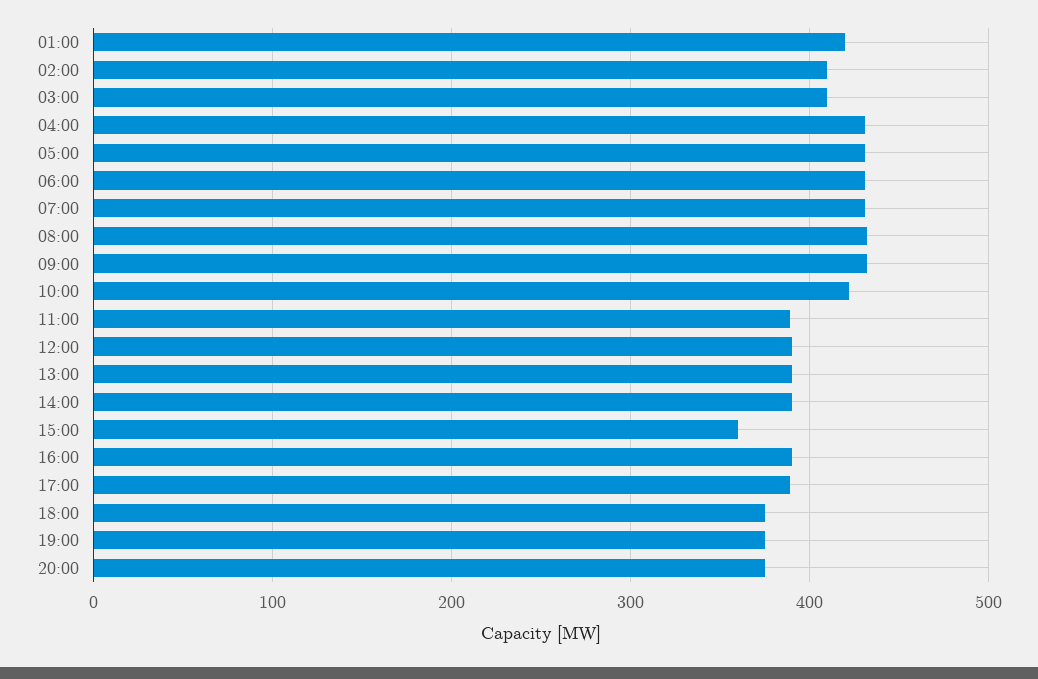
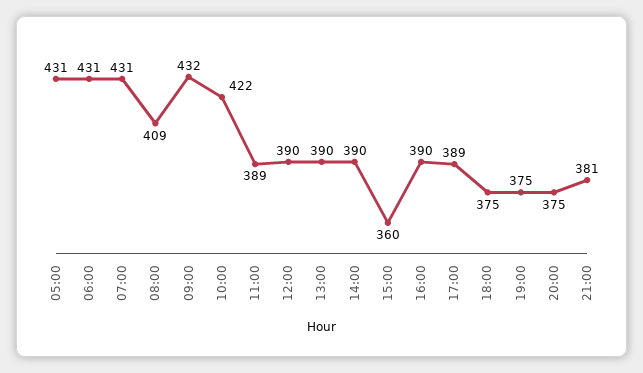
01:00: 420 -> none
02:00: 410 -> none
03:00: 410 -> none
04:00: 430 -> none
08:00: 430 -> 409
21:00: none -> 381

